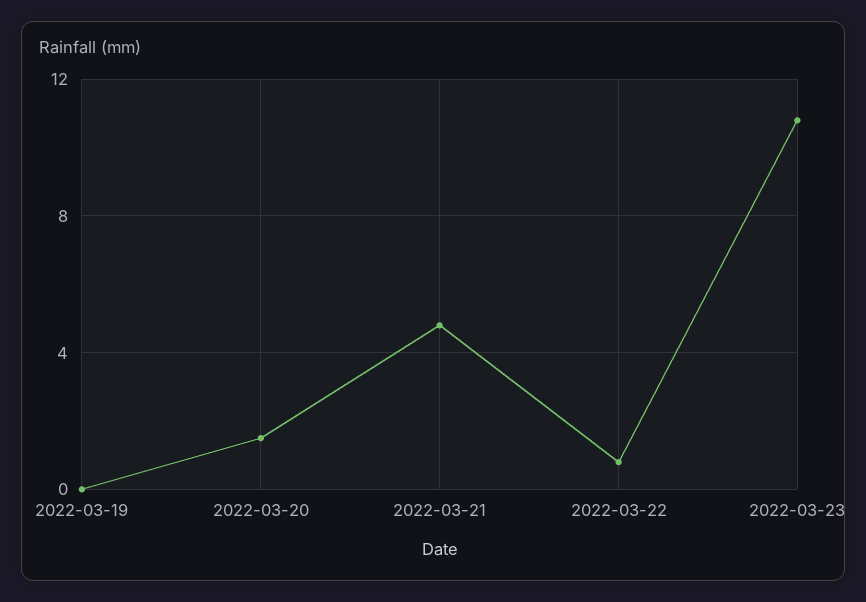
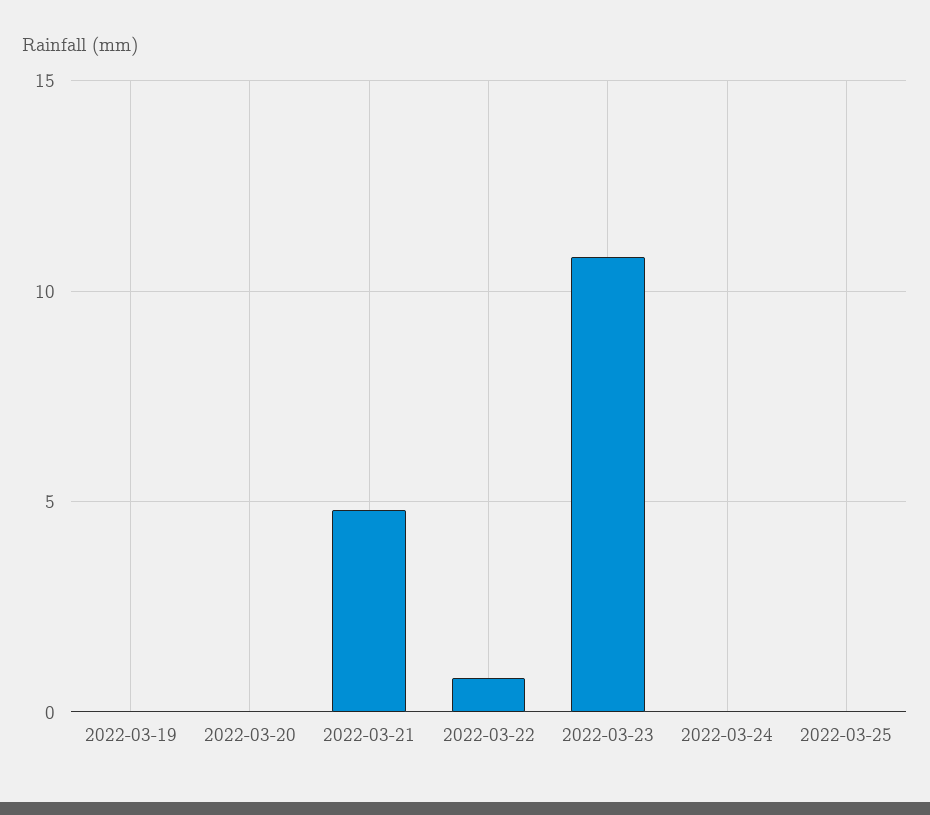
2022-03-20: 1.5 -> 0
2022-03-24: none -> 0
2022-03-25: none -> 0

